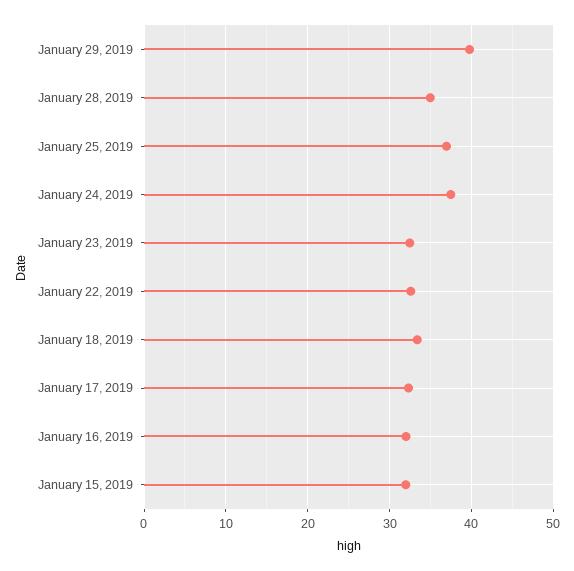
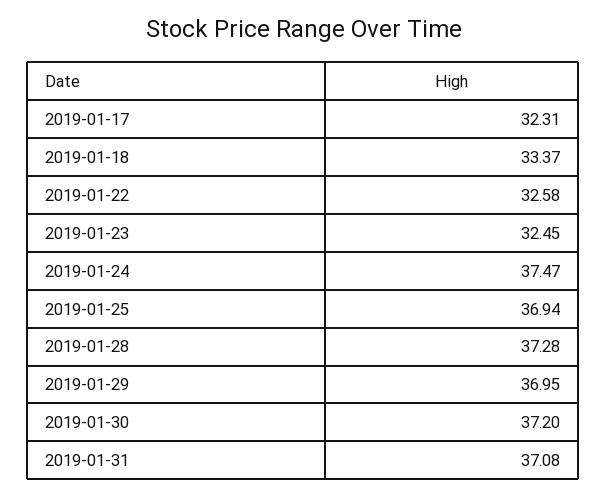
January 29, 2019: 40 -> 36.95
January 28, 2019: 35 -> 37.28
January 16, 2019: 32 -> none
January 15, 2019: 32 -> none
2019-01-30: none -> 37.2
2019-01-31: none -> 37.08

